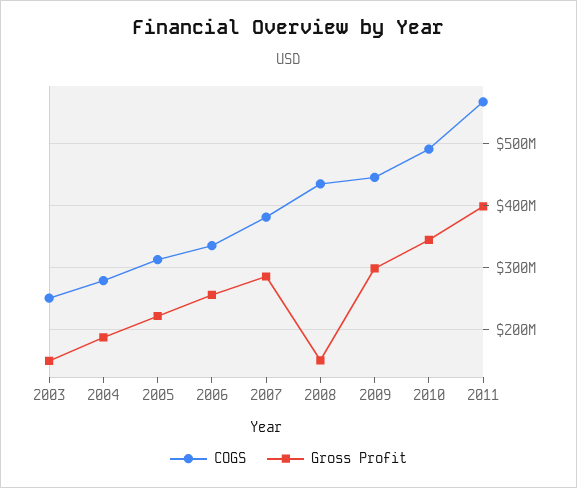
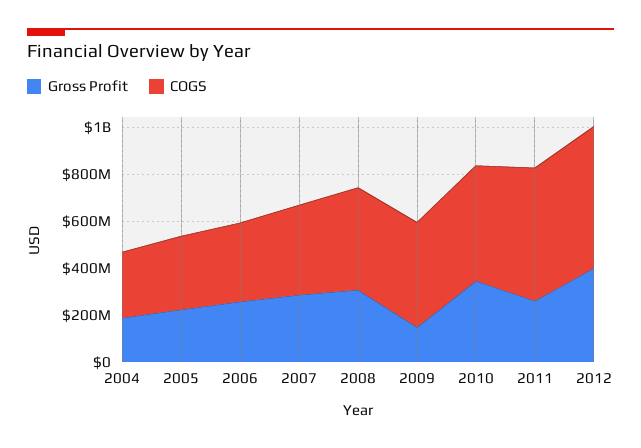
COGS, 2003: 250000000 -> none
Gross Profit, 2003: 150000000 -> none
Gross Profit, 2008: 150000000 -> 300000000
Gross Profit, 2009: 300000000 -> 150000000
Gross Profit, 2011: 400000000 -> 250000000
Gross Profit, 2012: none -> 400000000
COGS, 2012: none -> 600000000

